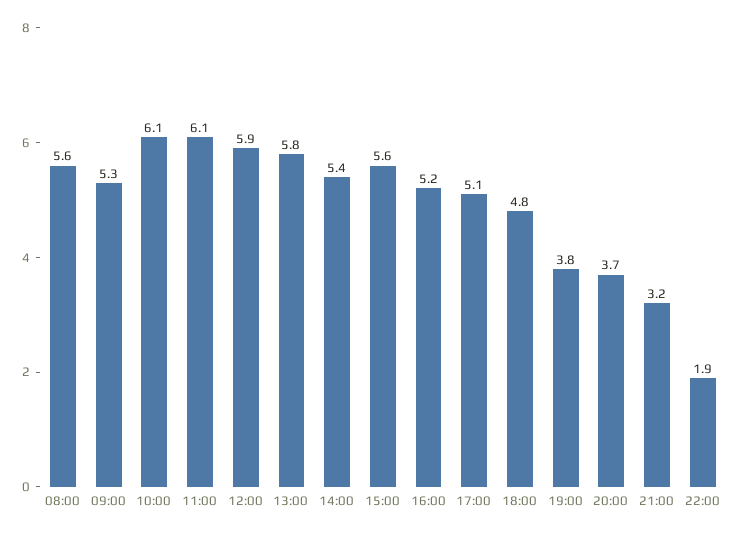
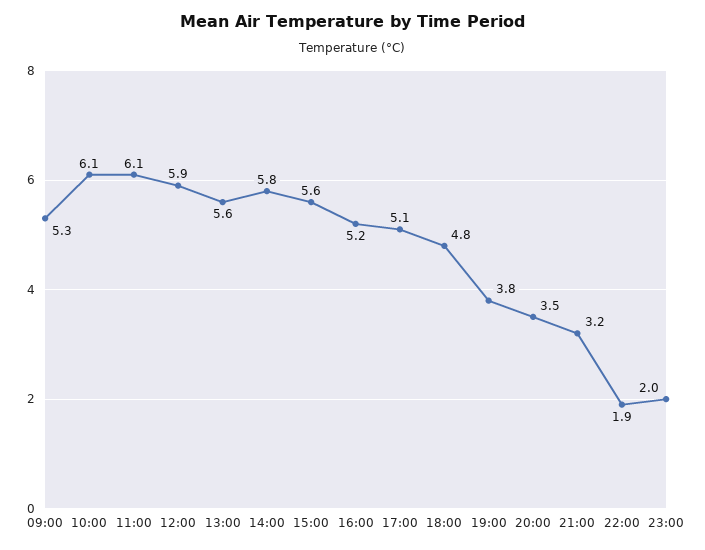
08:00: 5.6 -> none
13:00: 5.8 -> 5.6
14:00: 5.4 -> 5.8
20:00: 3.7 -> 3.5
23:00: none -> 2

